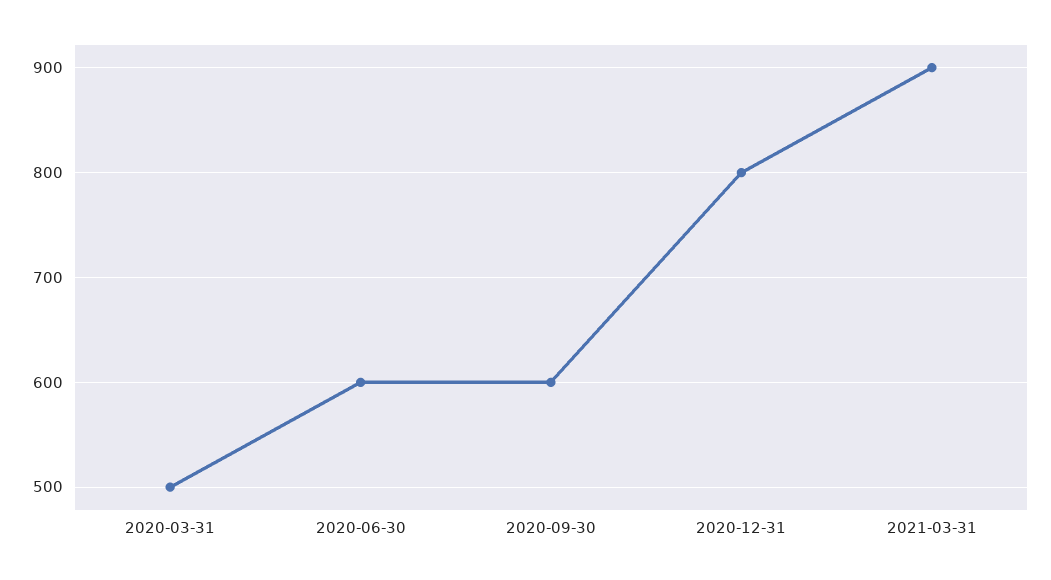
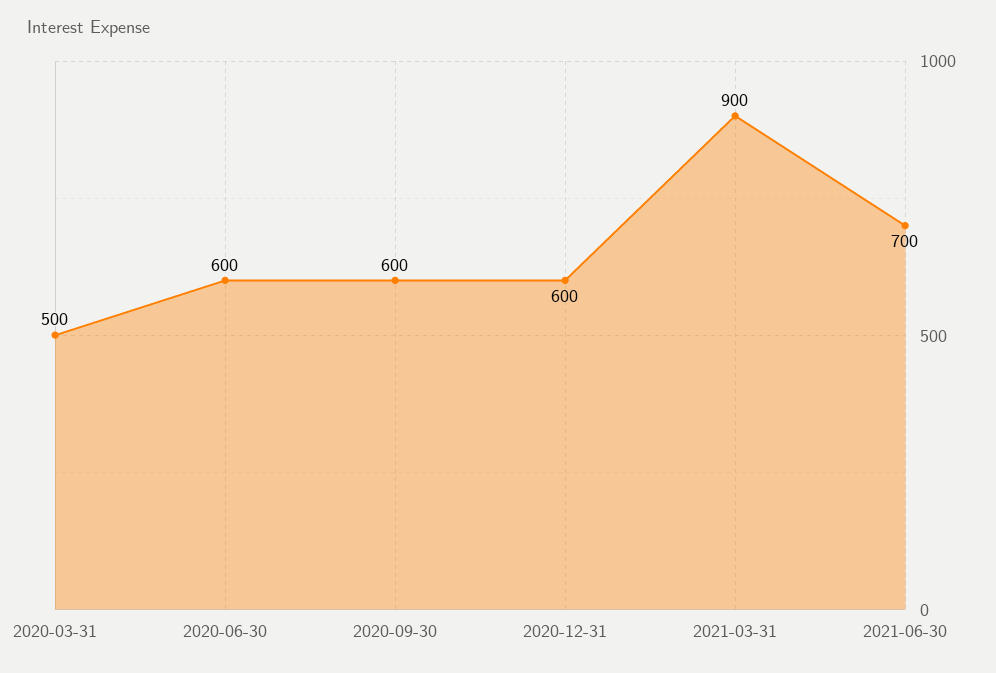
2020-12-31: 800 -> 600
2021-06-30: none -> 700

